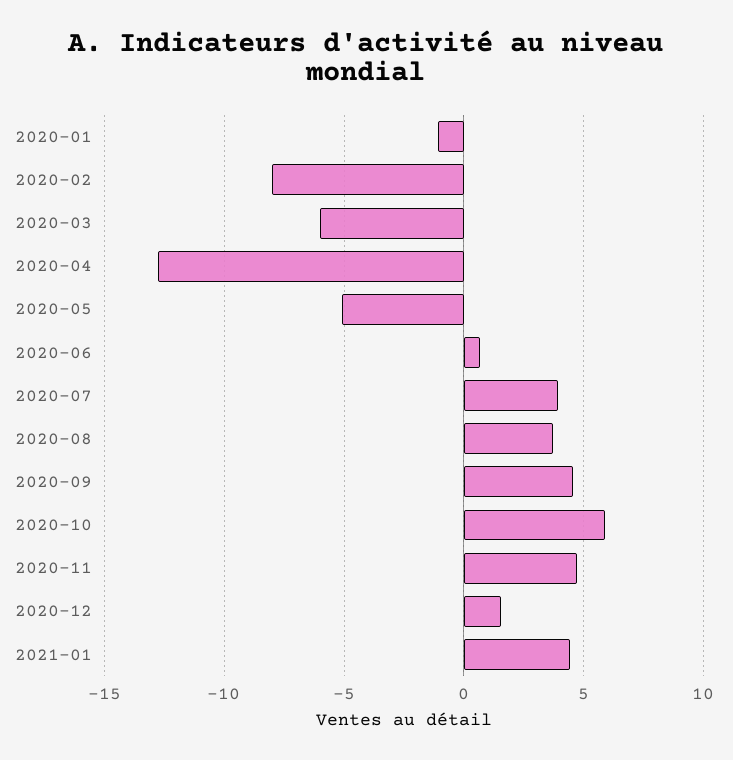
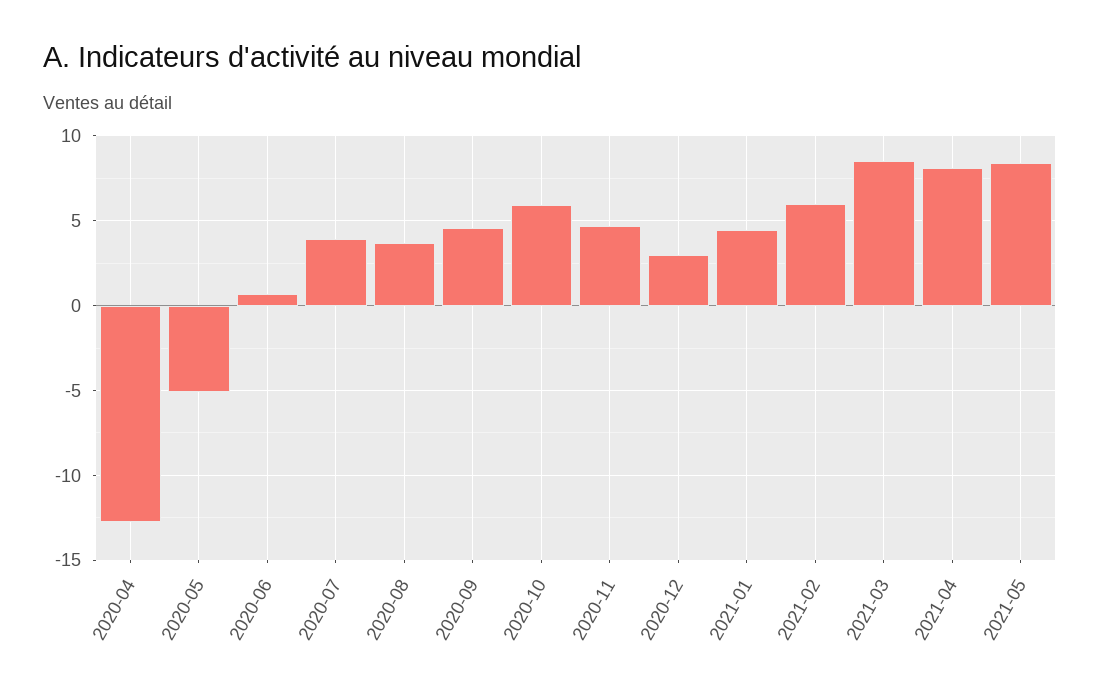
2020-01: -1 -> none
2020-02: -8 -> none
2020-03: -6 -> none
2020-12: 1.5 -> 3
2021-02: none -> 6
2021-03: none -> 8.5
2021-04: none -> 8
2021-05: none -> 8.5

